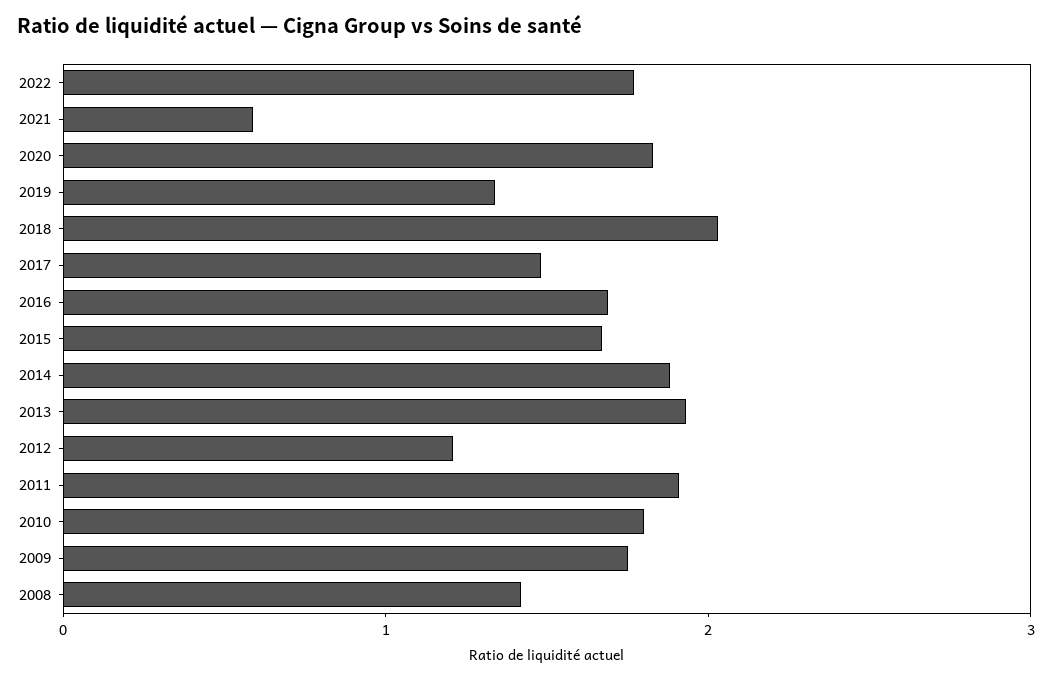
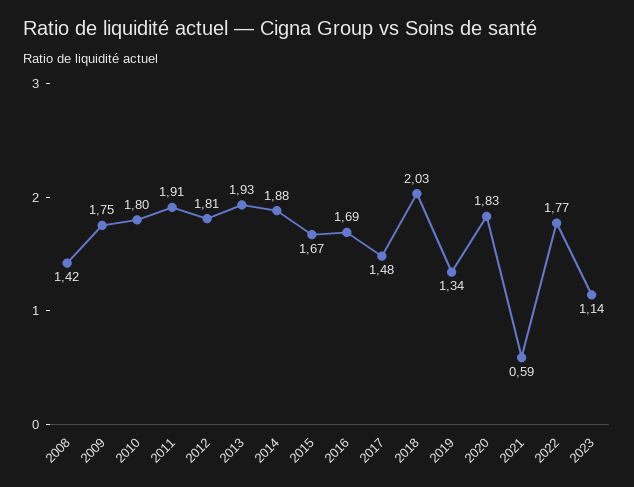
2012: 1.2 -> 1.81
2023: none -> 1.14

